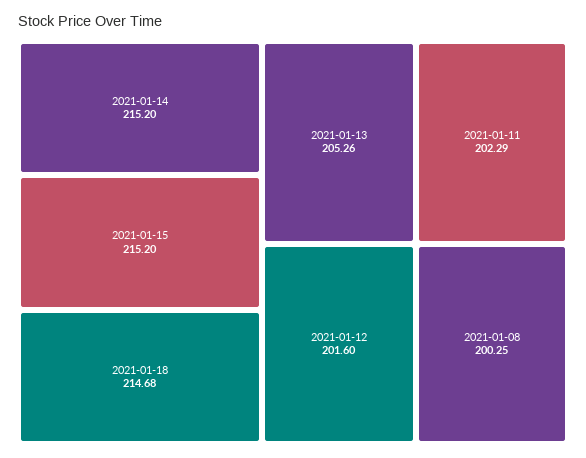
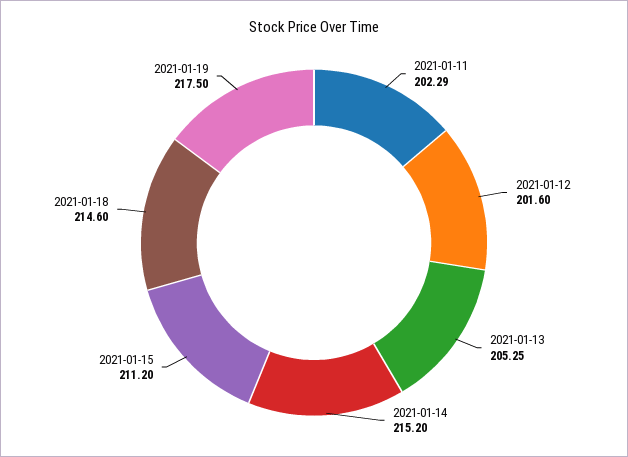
2021-01-15: 215.2 -> 211.2
2021-01-18: 214.68 -> 214.6
2021-01-13: 205.26 -> 205.25
2021-01-08: 200.25 -> none
2021-01-19: none -> 217.5

